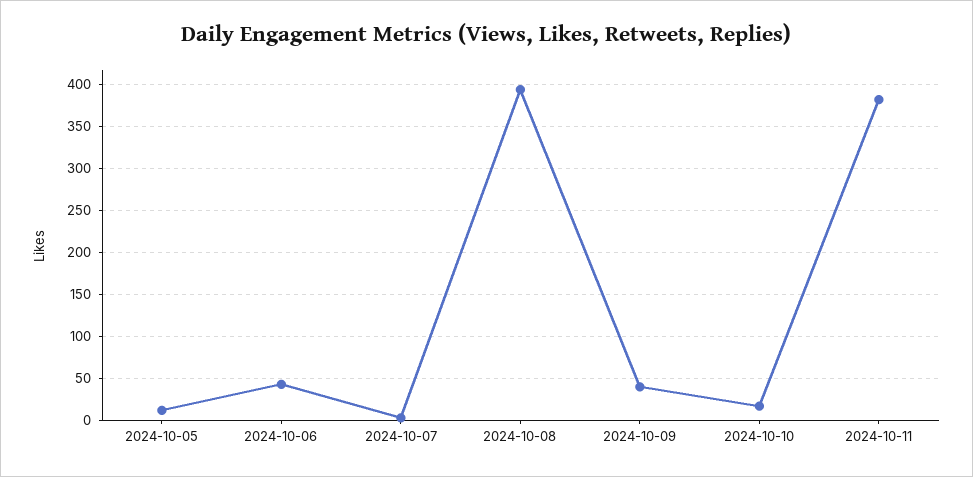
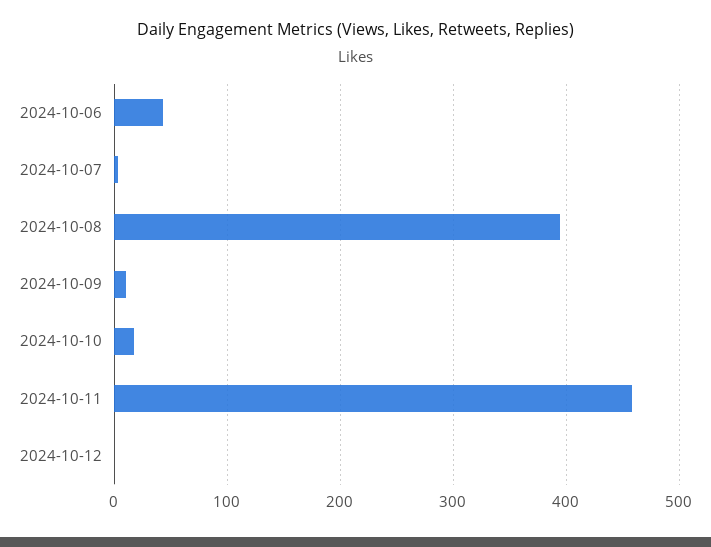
2024-10-05: 10 -> none
2024-10-09: 40 -> 10
2024-10-11: 380 -> 460
2024-10-12: none -> 0

